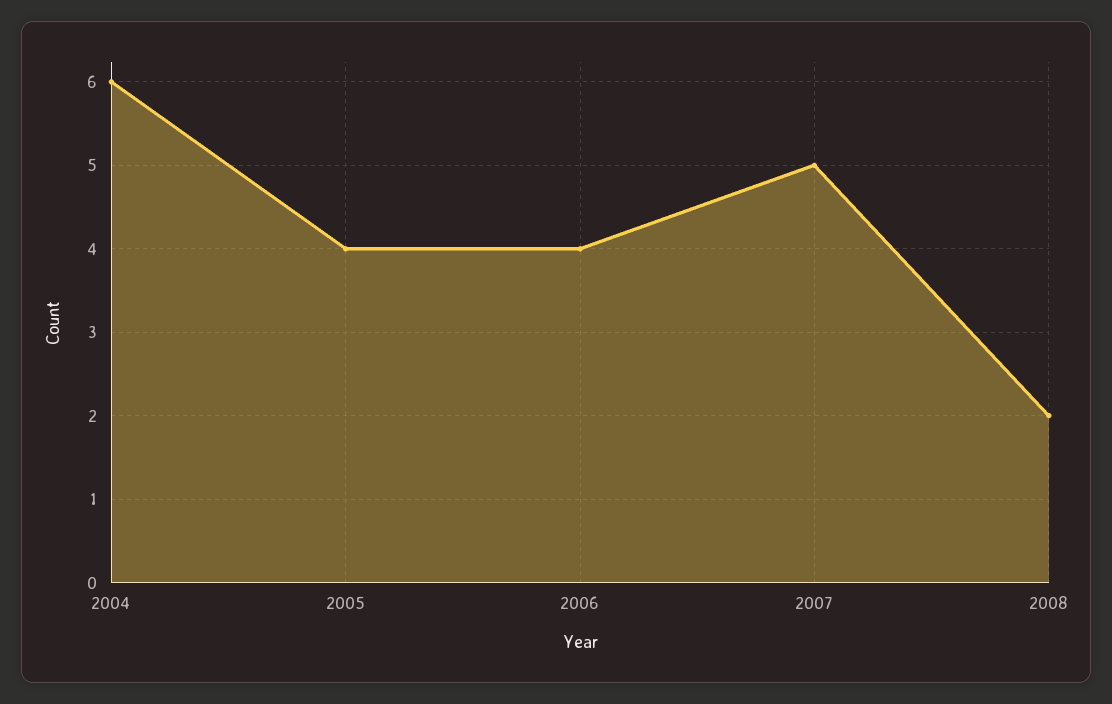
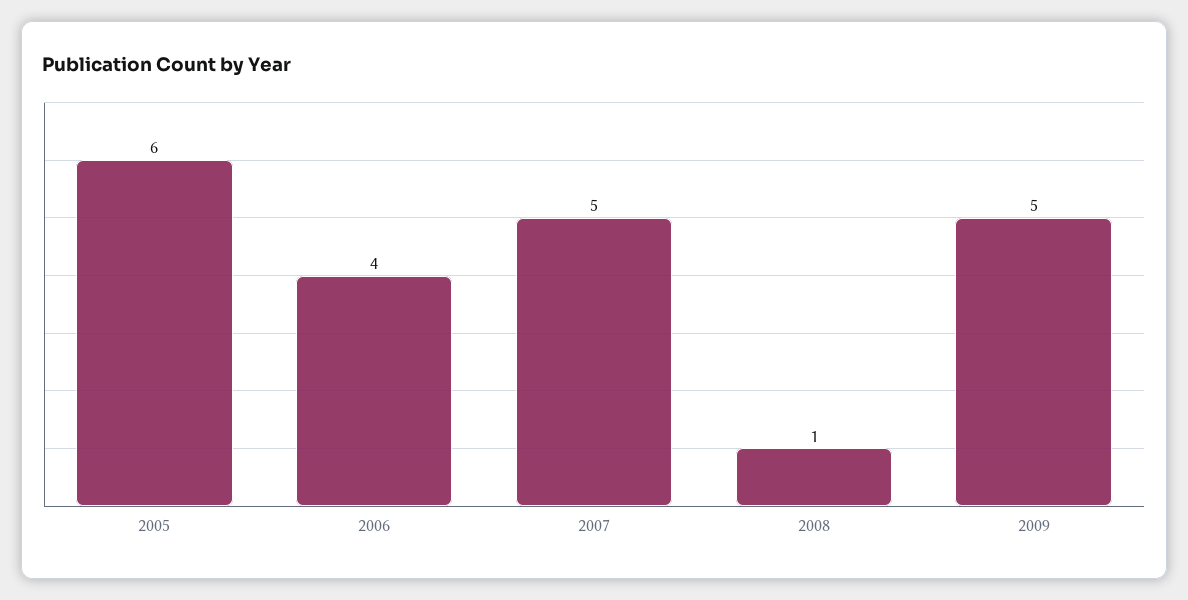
2004: 6 -> none
2005: 4 -> 6
2008: 2 -> 1
2009: none -> 5

